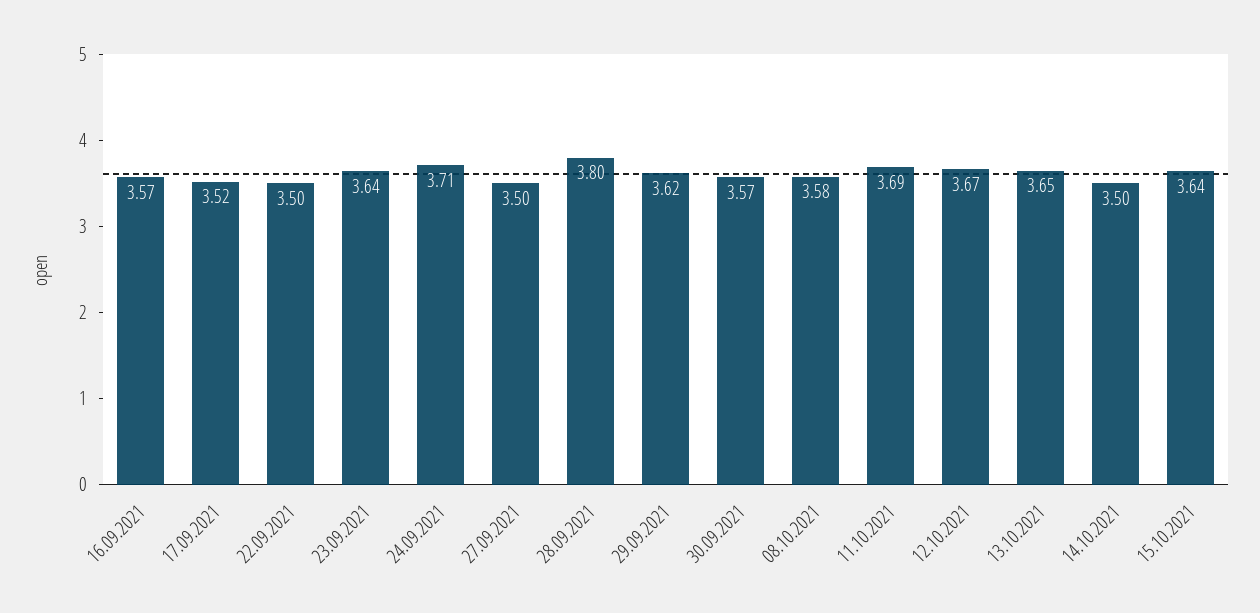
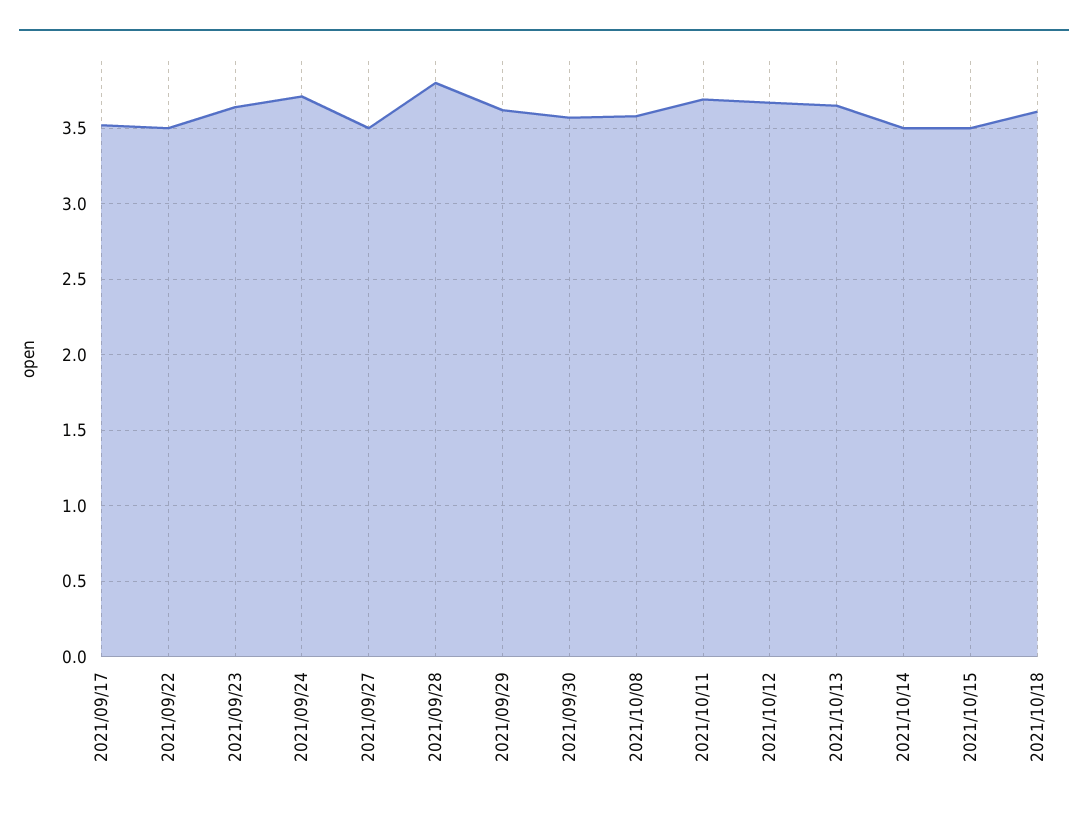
16.09.2021: 3.57 -> none
15.10.2021: 3.64 -> 3.5
2021/10/18: none -> 3.6

